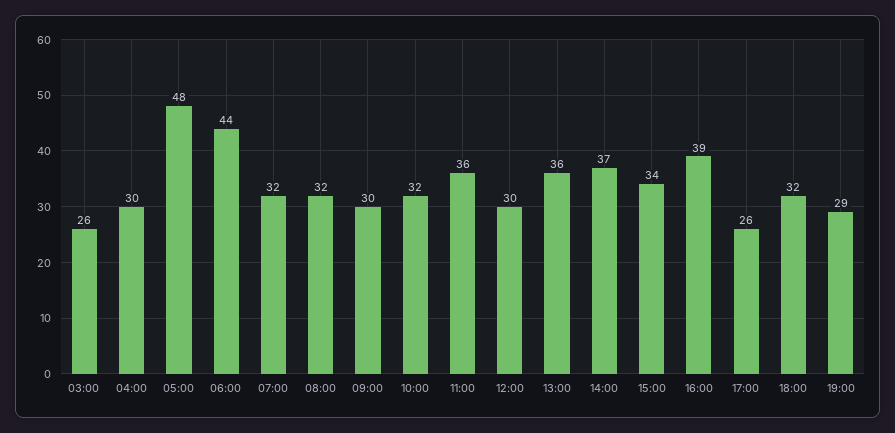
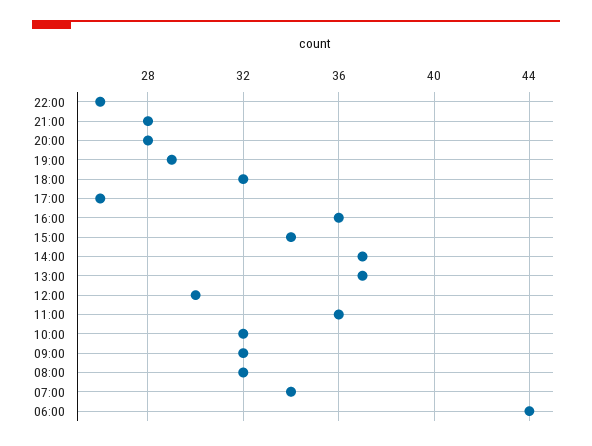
03:00: 26 -> none
04:00: 30 -> none
05:00: 48 -> none
07:00: 32 -> 34
09:00: 30 -> 32
13:00: 36 -> 37
16:00: 39 -> 36
22:00: none -> 26
21:00: none -> 28
20:00: none -> 28

